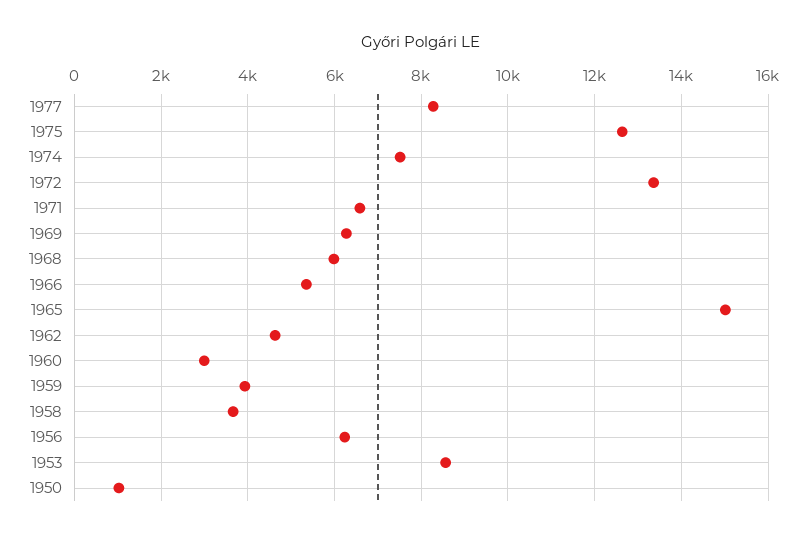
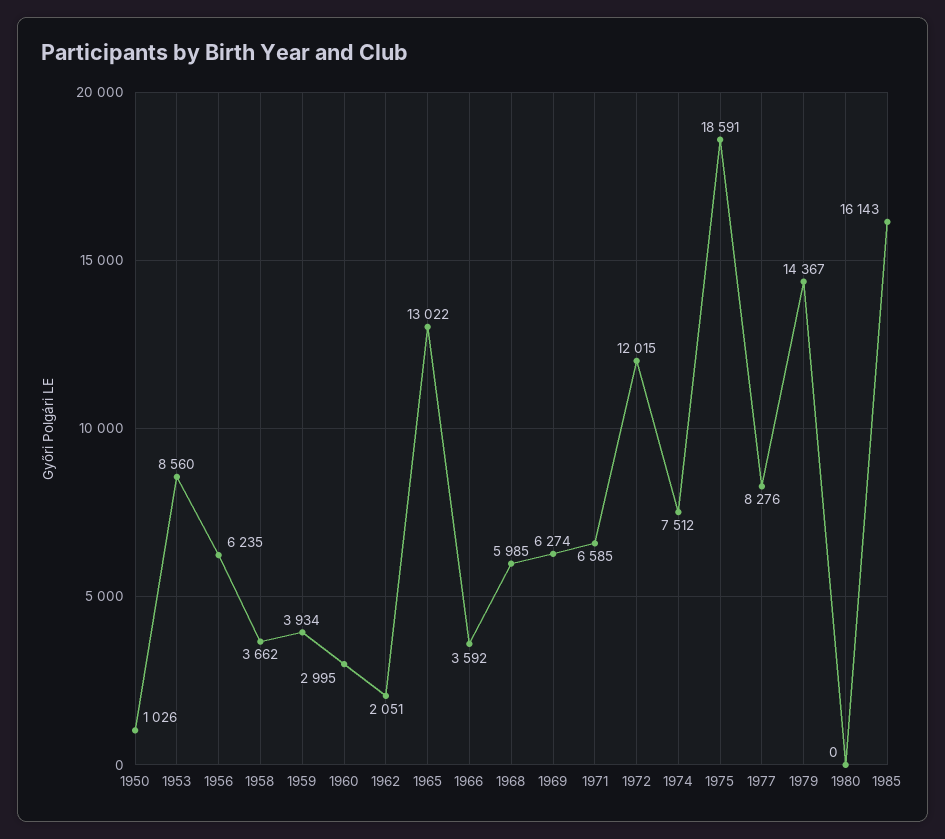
1975: 12600 -> 18591
1972: 13400 -> 12015
1966: 5400 -> 3592
1965: 15000 -> 13022
1962: 4600 -> 2051
1979: none -> 14367
1980: none -> 0
1985: none -> 16143

